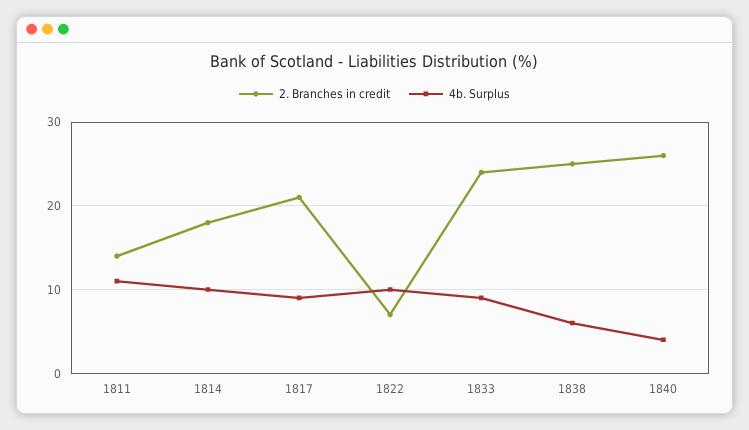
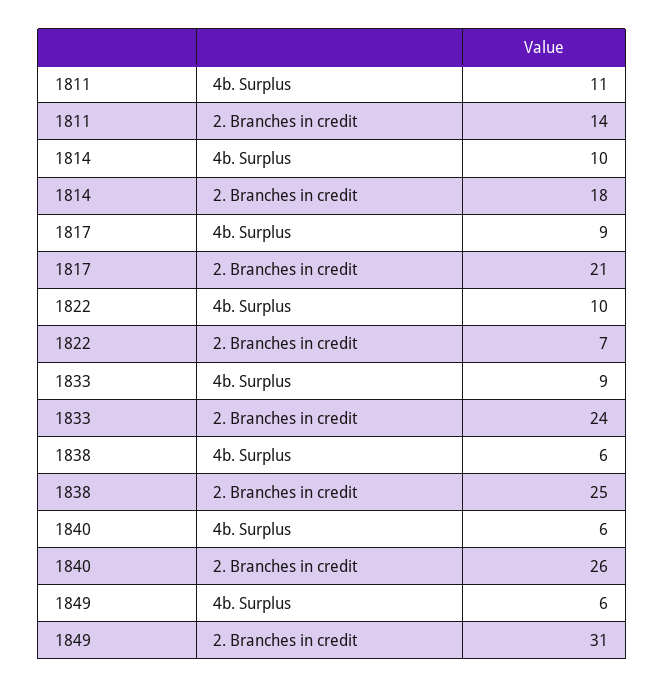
4b. Surplus, 1840: 4 -> 6
4b. Surplus, 1849: none -> 6
2. Branches in credit, 1849: none -> 31

